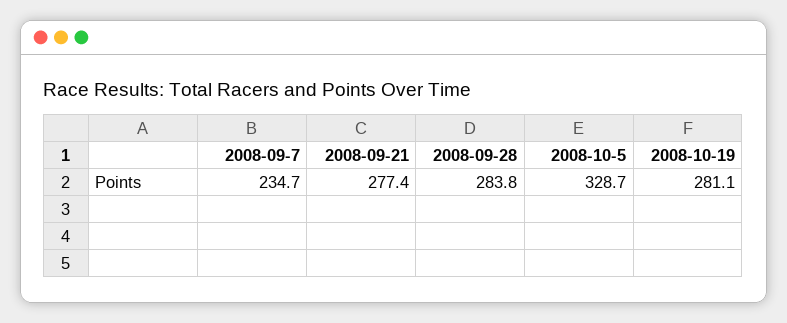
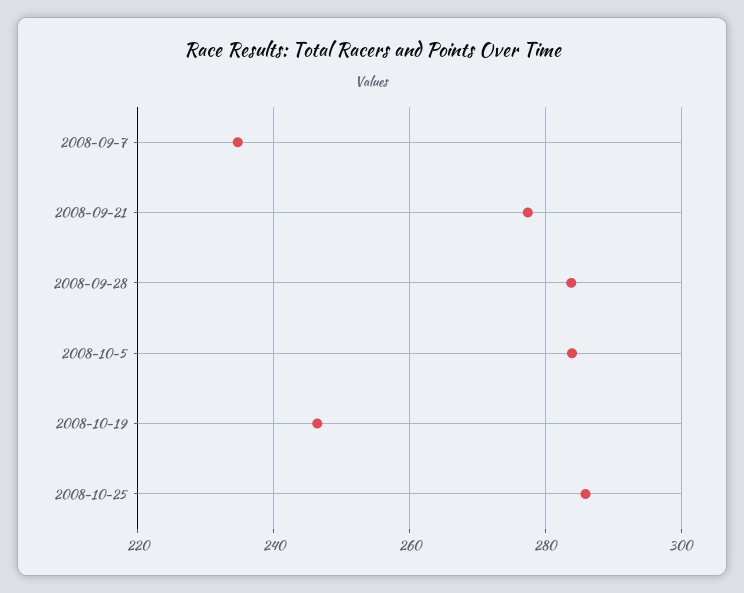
2008-10-5: 328.7 -> 284
2008-10-19: 281.1 -> 246
2008-10-25: none -> 286

